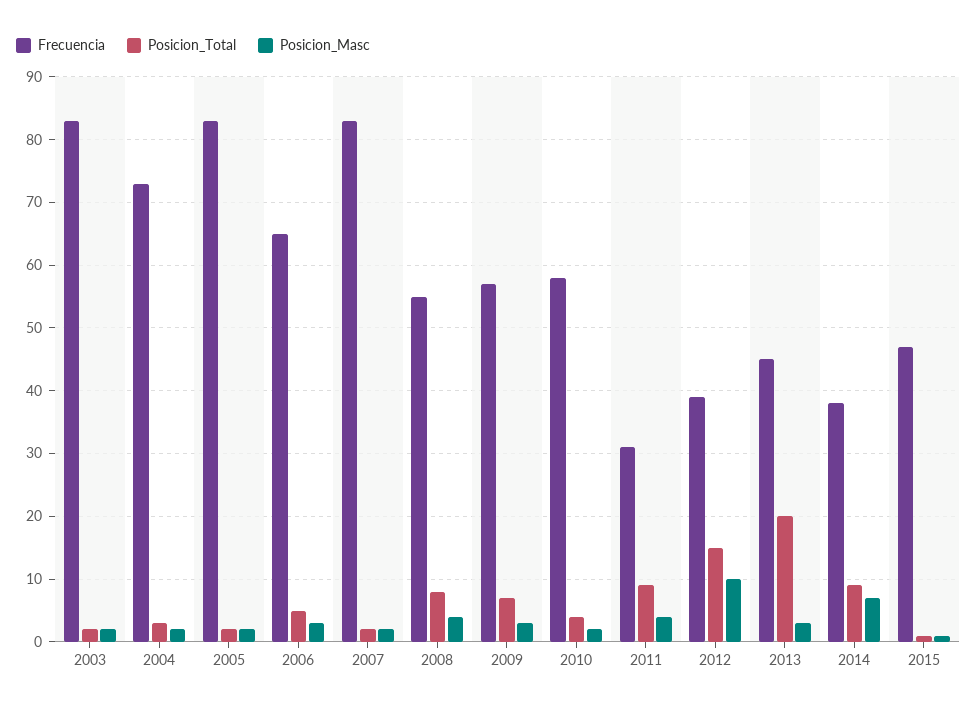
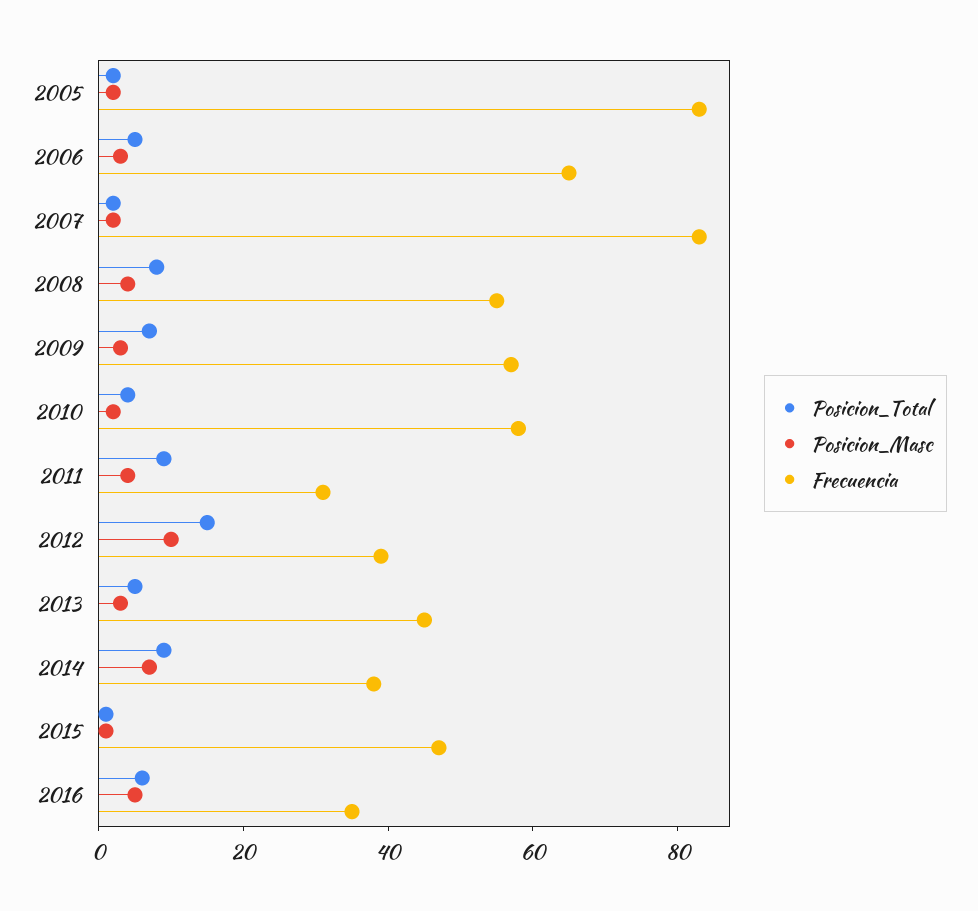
Frecuencia, 2003: 83 -> none
Posicion_Total, 2003: 2 -> none
Posicion_Masc, 2003: 2 -> none
Frecuencia, 2004: 73 -> none
Posicion_Total, 2004: 3 -> none
Posicion_Masc, 2004: 2 -> none
Posicion_Total, 2013: 20 -> 5
Posicion_Total, 2016: none -> 5
Posicion_Masc, 2016: none -> 5
Frecuencia, 2016: none -> 35

